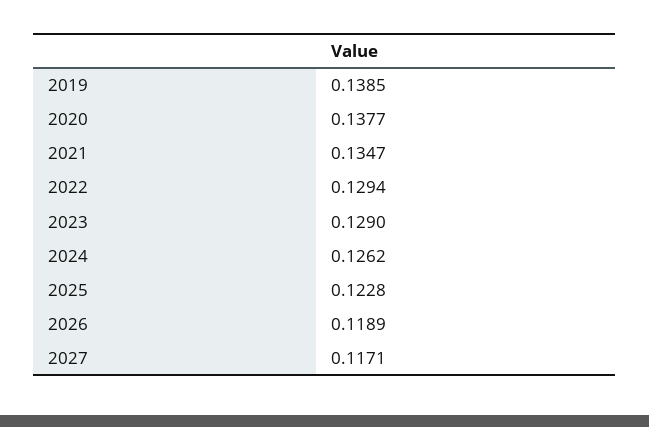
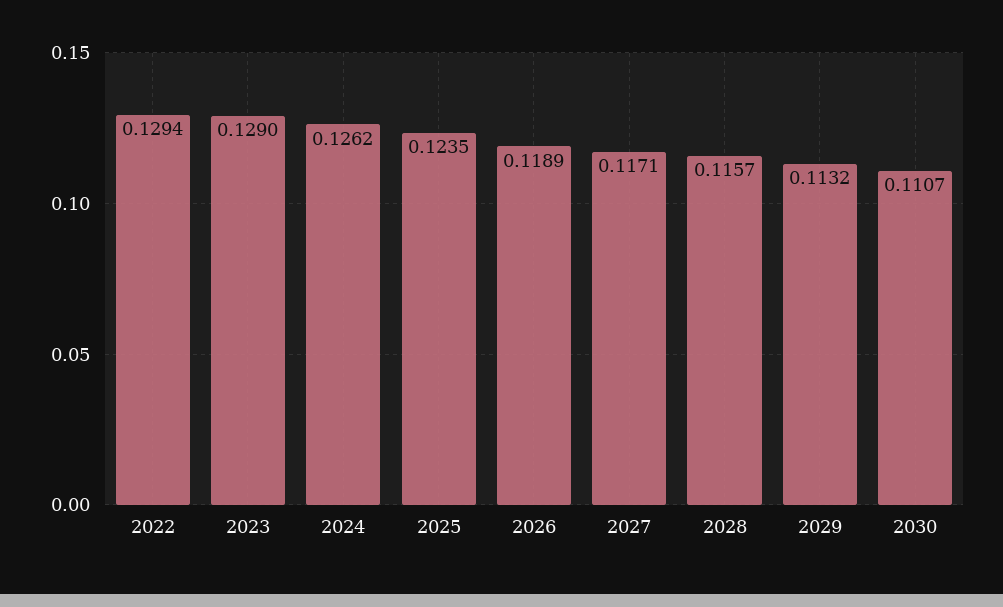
2019: 0.1385 -> none
2020: 0.1377 -> none
2021: 0.1347 -> none
2025: 0.1228 -> 0.1235
2028: none -> 0.1157
2029: none -> 0.1132
2030: none -> 0.1107

